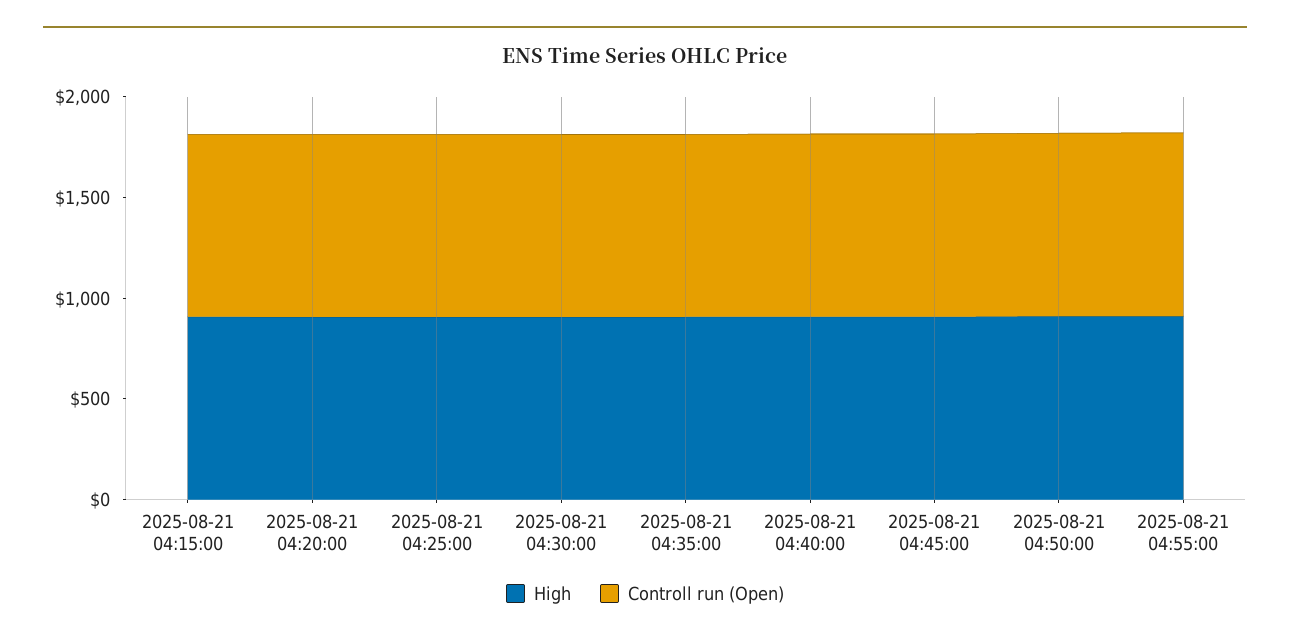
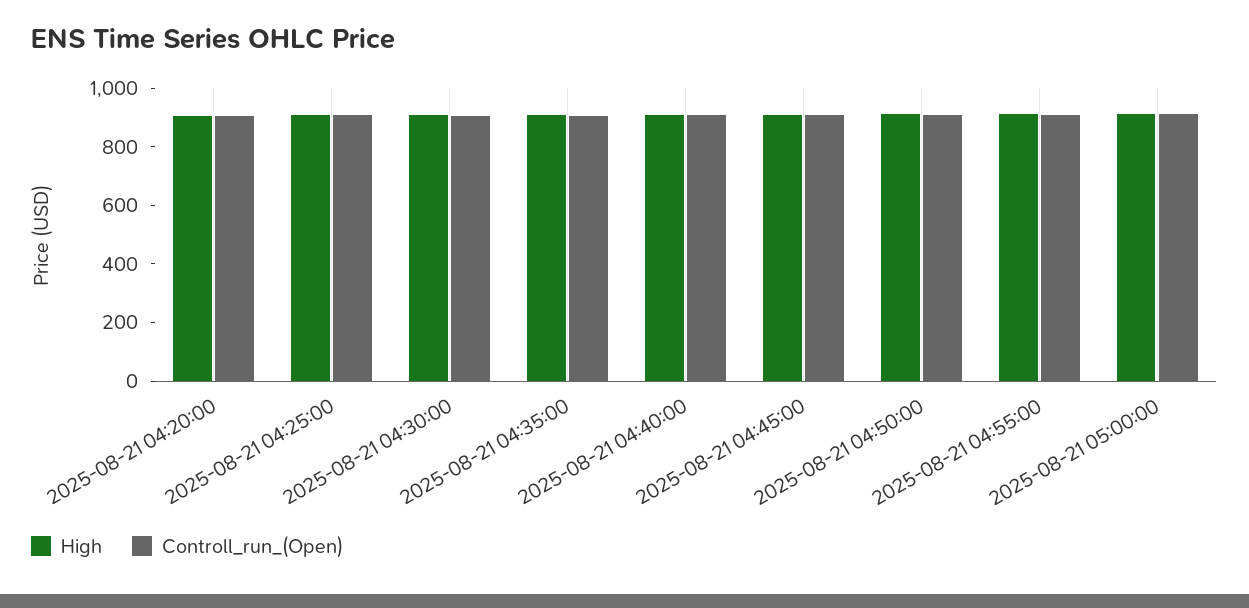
High, 2025-08-21 04:15:00: 900 -> none
Controll run (Open), 2025-08-21 04:15:00: 900 -> none
High, 2025-08-21 05:00:00: none -> 900
Controll run (Open), 2025-08-21 05:00:00: none -> 900

